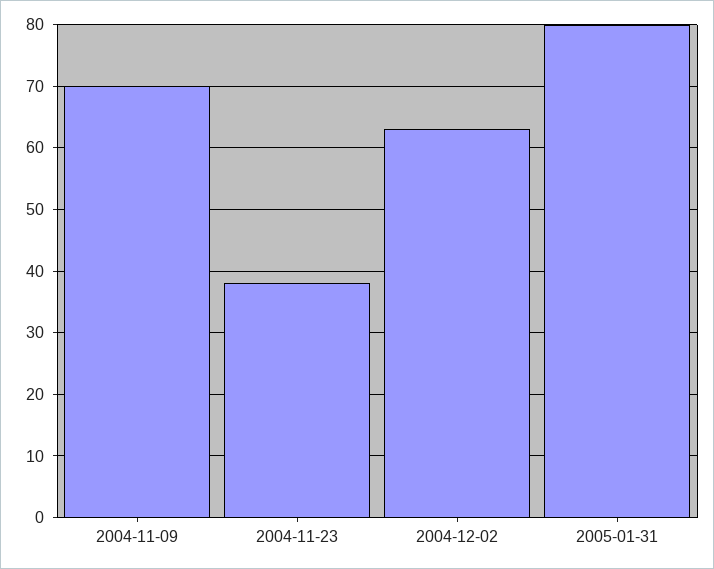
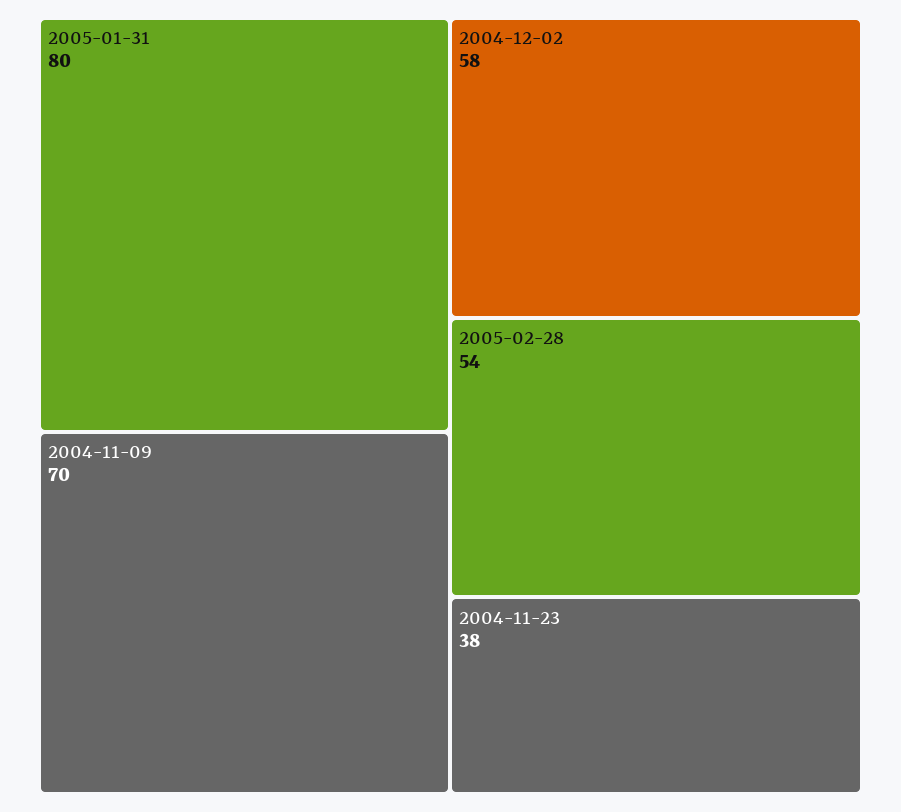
2004-12-02: 63 -> 58
2005-02-28: none -> 54

